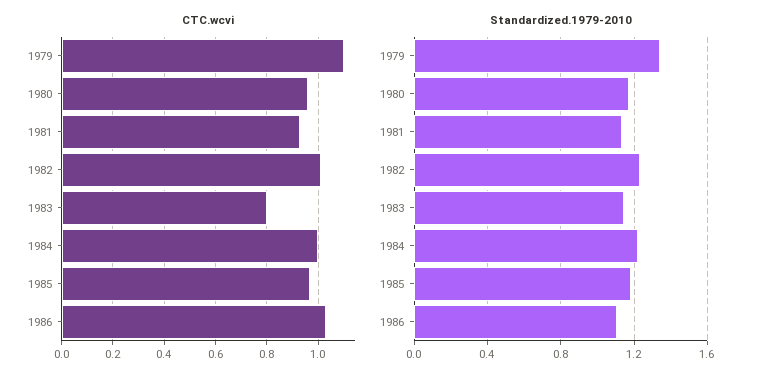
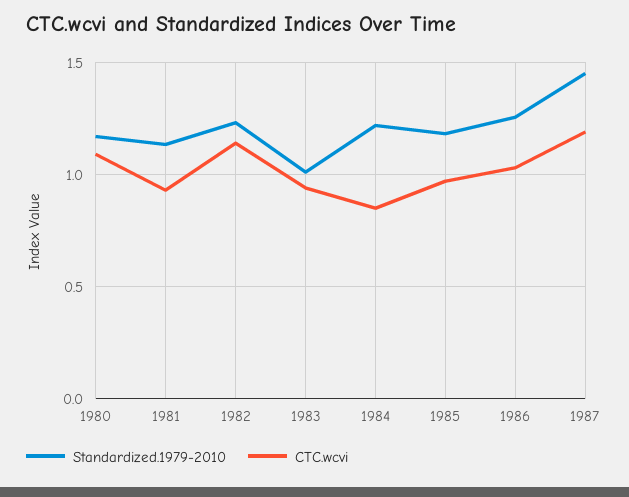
CTC.wcvi, 1979: 1.1 -> none
CTC.wcvi, 1980: 0.95 -> 1.1
CTC.wcvi, 1982: 1 -> 1.15
CTC.wcvi, 1983: 0.8 -> 0.95
CTC.wcvi, 1984: 1 -> 0.85
Standardized.1979-2010, 1979: 1.35 -> none
Standardized.1979-2010, 1983: 1.15 -> 1
Standardized.1979-2010, 1986: 1.1 -> 1.25
Standardized.1979-2010, 1987: none -> 1.45
CTC.wcvi, 1987: none -> 1.2

